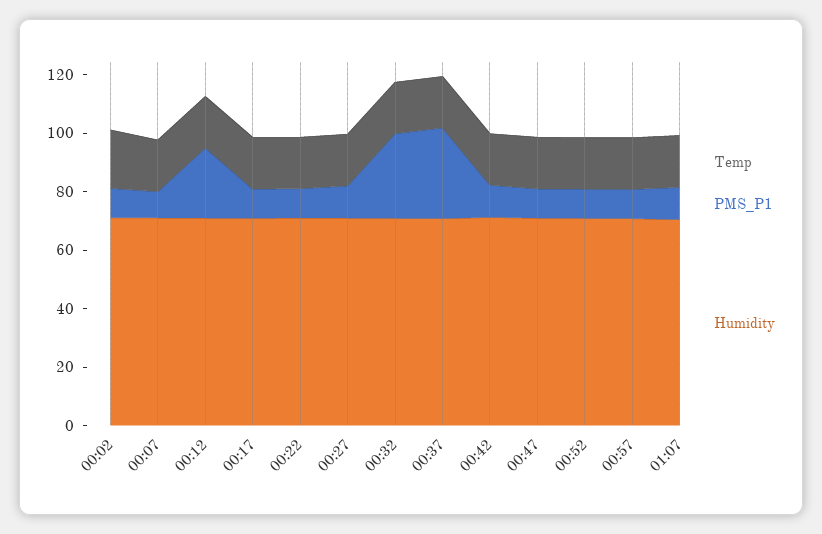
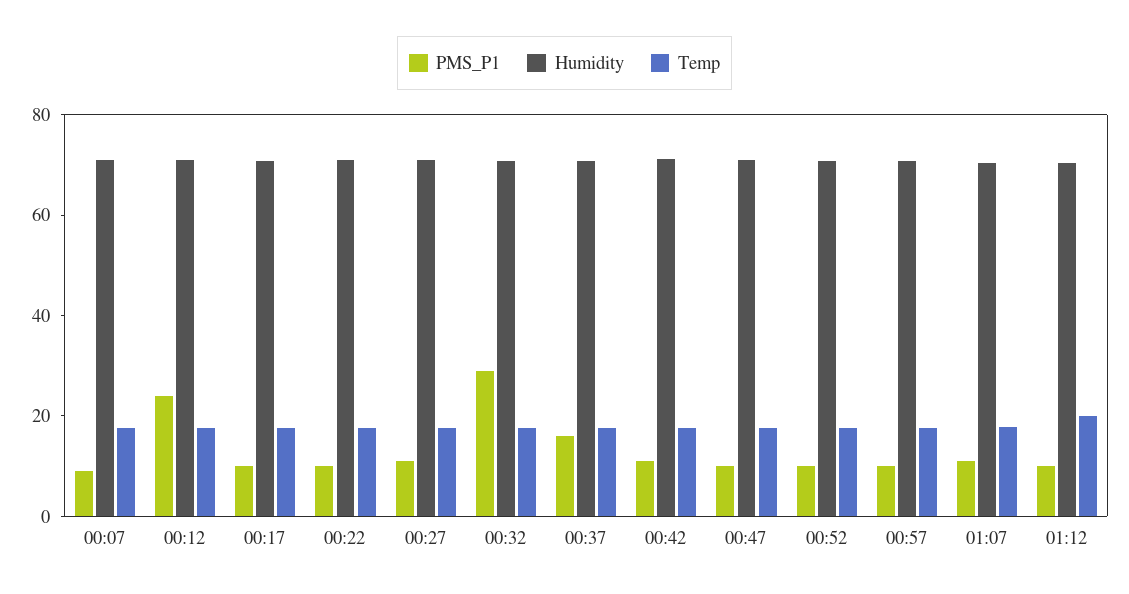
Temp, 00:02: 20 -> none
PMS_P1, 00:02: 10 -> none
Humidity, 00:02: 70 -> none
PMS_P1, 00:37: 30 -> 15
PMS_P1, 01:12: none -> 10
Humidity, 01:12: none -> 70
Temp, 01:12: none -> 20

